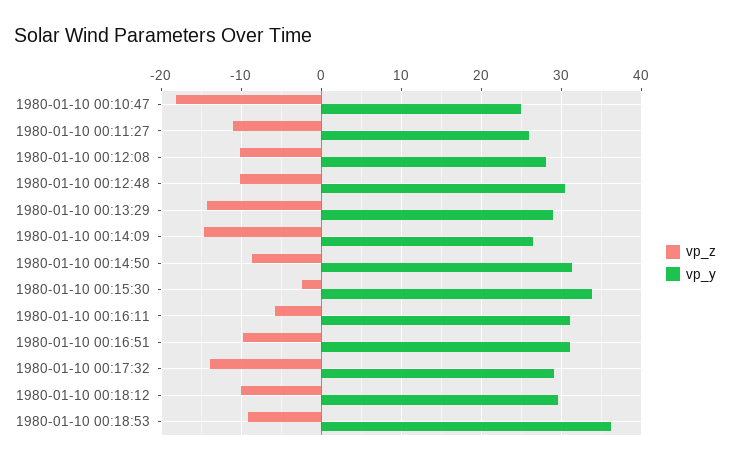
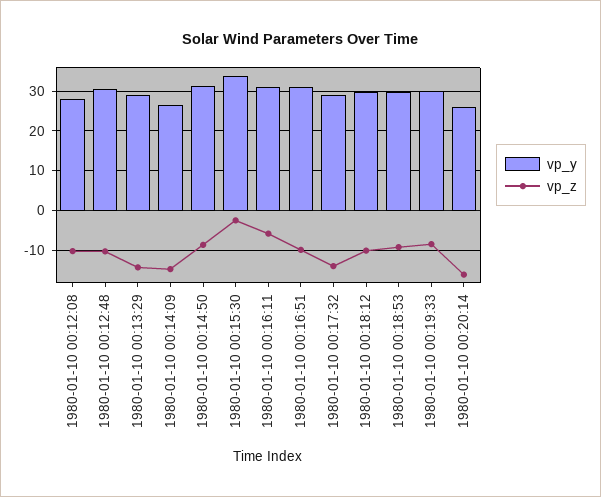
vp_z, 1980-01-10 00:10:47: -18 -> none
vp_y, 1980-01-10 00:10:47: 25 -> none
vp_z, 1980-01-10 00:11:27: -11 -> none
vp_y, 1980-01-10 00:11:27: 26 -> none
vp_y, 1980-01-10 00:18:53: 36 -> 30
vp_y, 1980-01-10 00:19:33: none -> 30
vp_z, 1980-01-10 00:19:33: none -> -8
vp_y, 1980-01-10 00:20:14: none -> 26
vp_z, 1980-01-10 00:20:14: none -> -16

